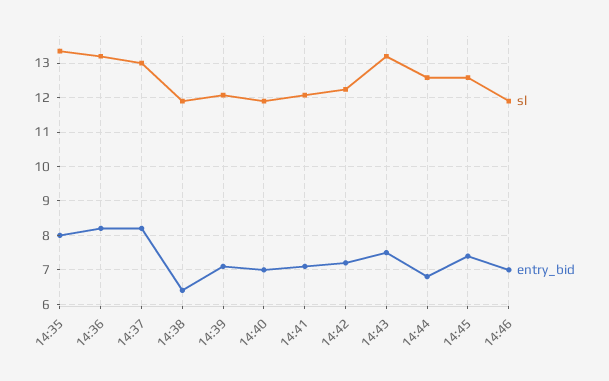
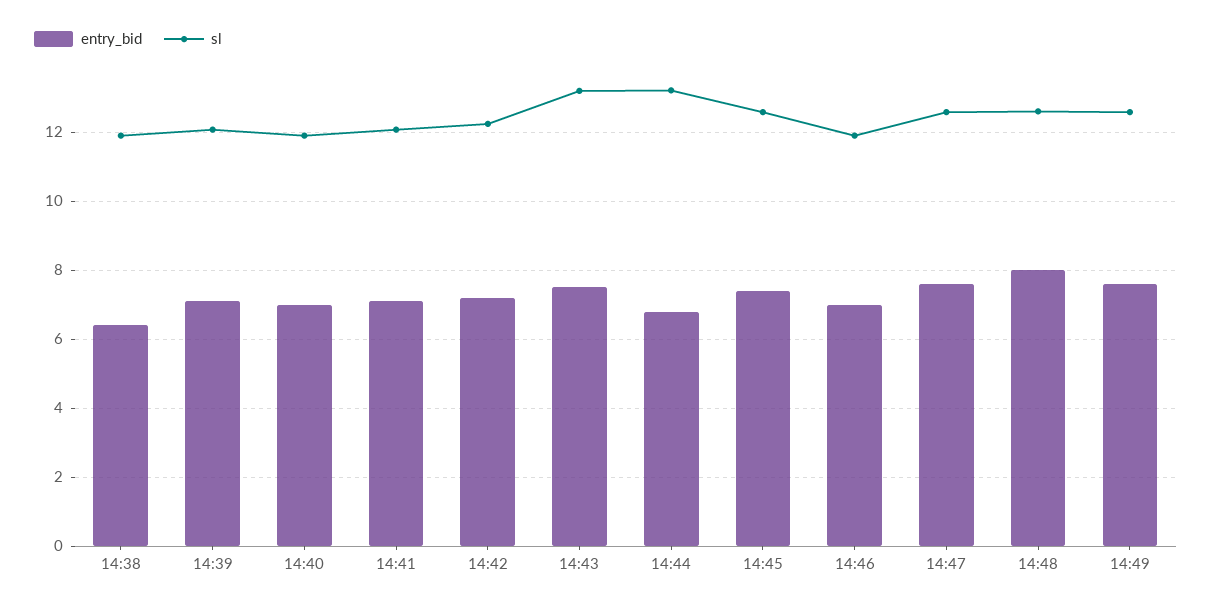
sl, 14:35: 13.4 -> none
entry_bid, 14:35: 8 -> none
sl, 14:36: 13.2 -> none
entry_bid, 14:36: 8.2 -> none
sl, 14:37: 13 -> none
entry_bid, 14:37: 8.2 -> none
sl, 14:44: 12.6 -> 13.2
entry_bid, 14:47: none -> 7.6
sl, 14:47: none -> 12.6
entry_bid, 14:48: none -> 8
sl, 14:48: none -> 12.6
entry_bid, 14:49: none -> 7.6
sl, 14:49: none -> 12.6

